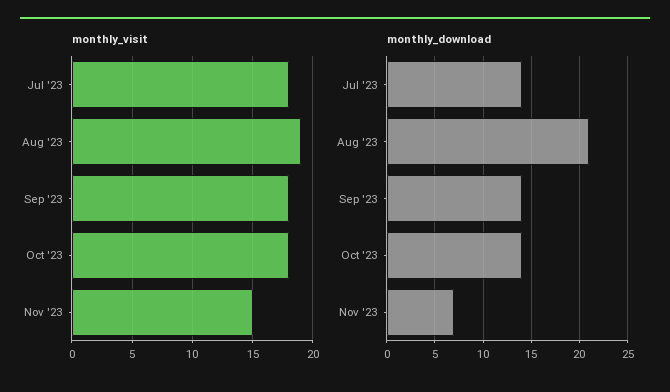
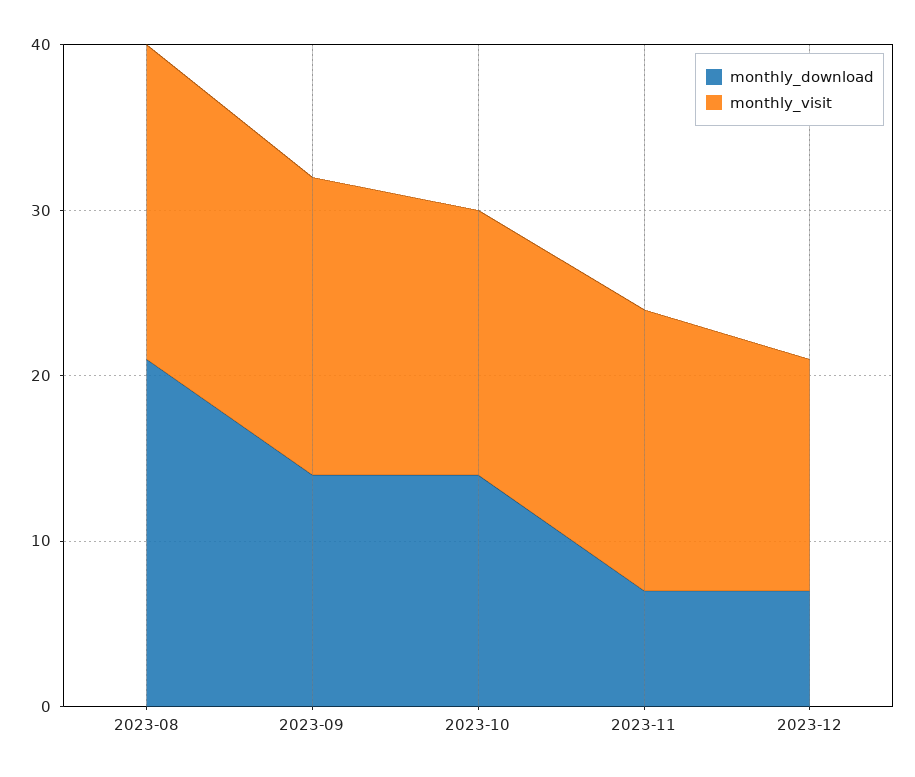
monthly_visit, Jul '23: 18 -> none
monthly_visit, Oct '23: 18 -> 16
monthly_visit, Nov '23: 15 -> 17
monthly_download, Jul '23: 14 -> none
monthly_download, 2023-12: none -> 7
monthly_visit, 2023-12: none -> 14

